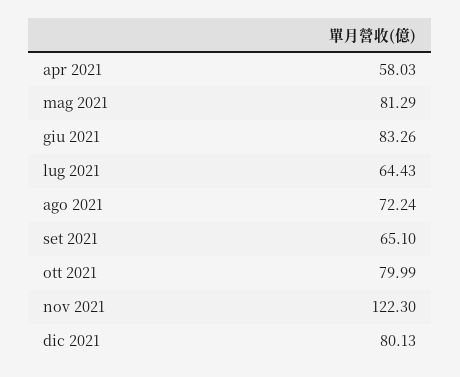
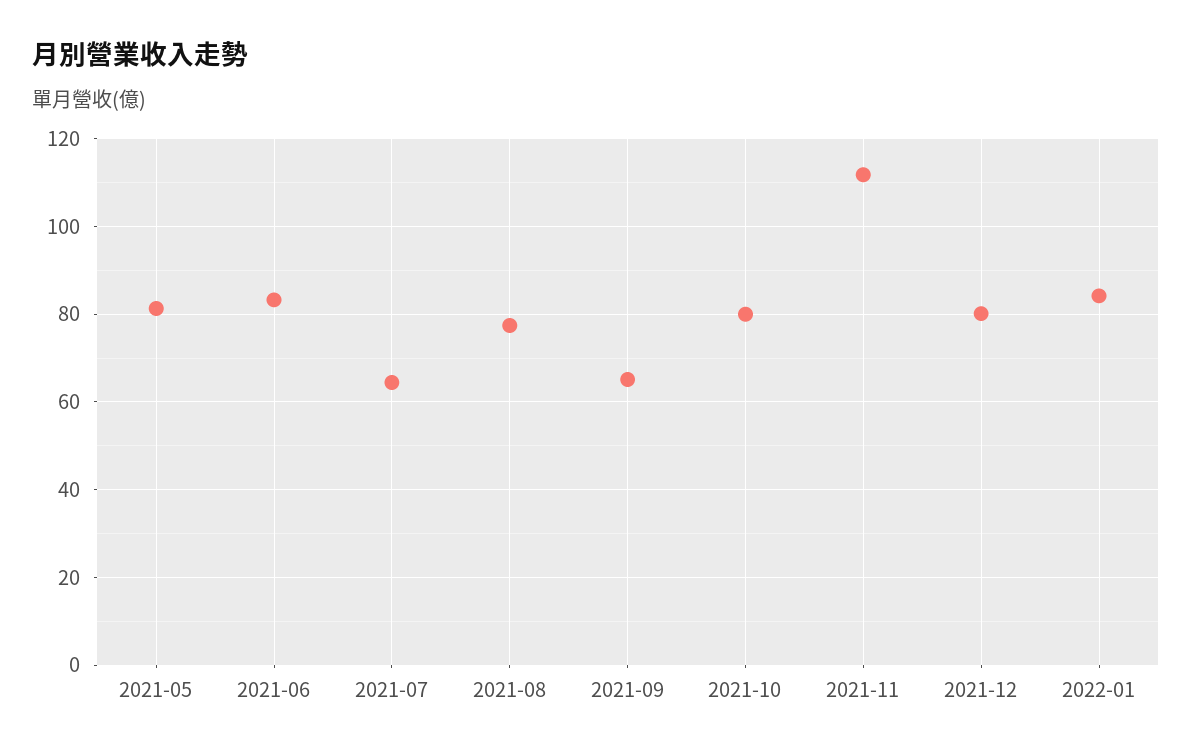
apr 2021: 58.03 -> none
ago 2021: 72.24 -> 78
nov 2021: 122.3 -> 112
2022-01: none -> 84

